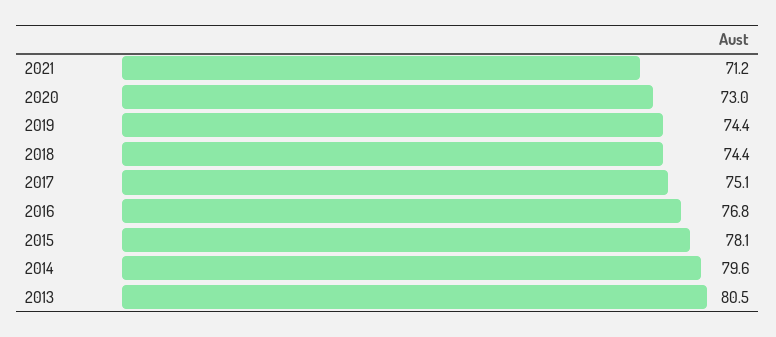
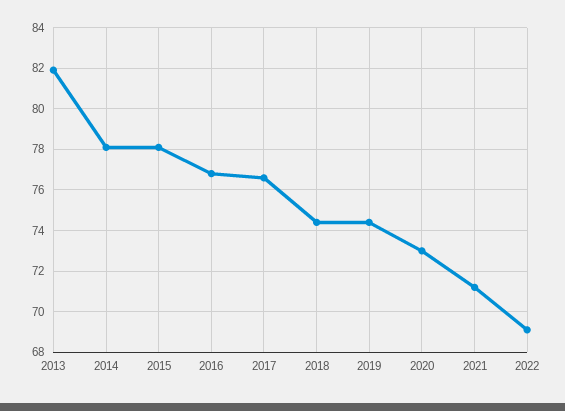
2017: 75.1 -> 76.5
2014: 79.6 -> 78
2013: 80.5 -> 82
2022: none -> 69

